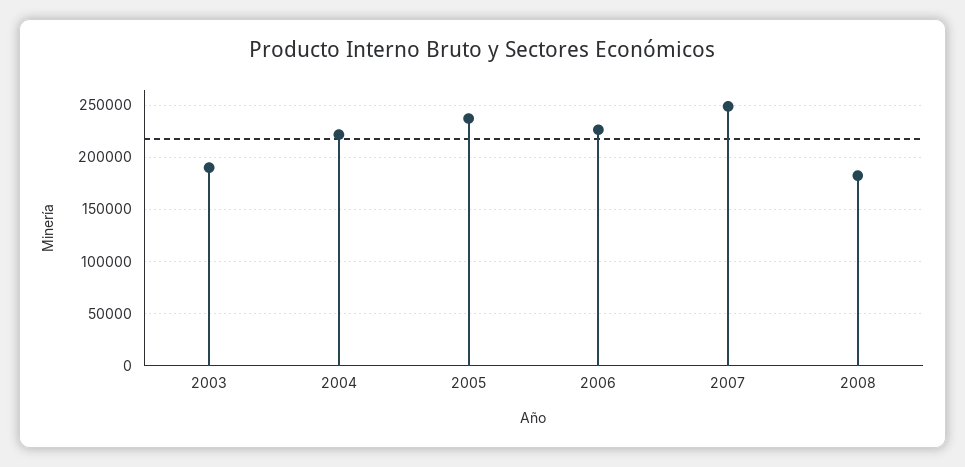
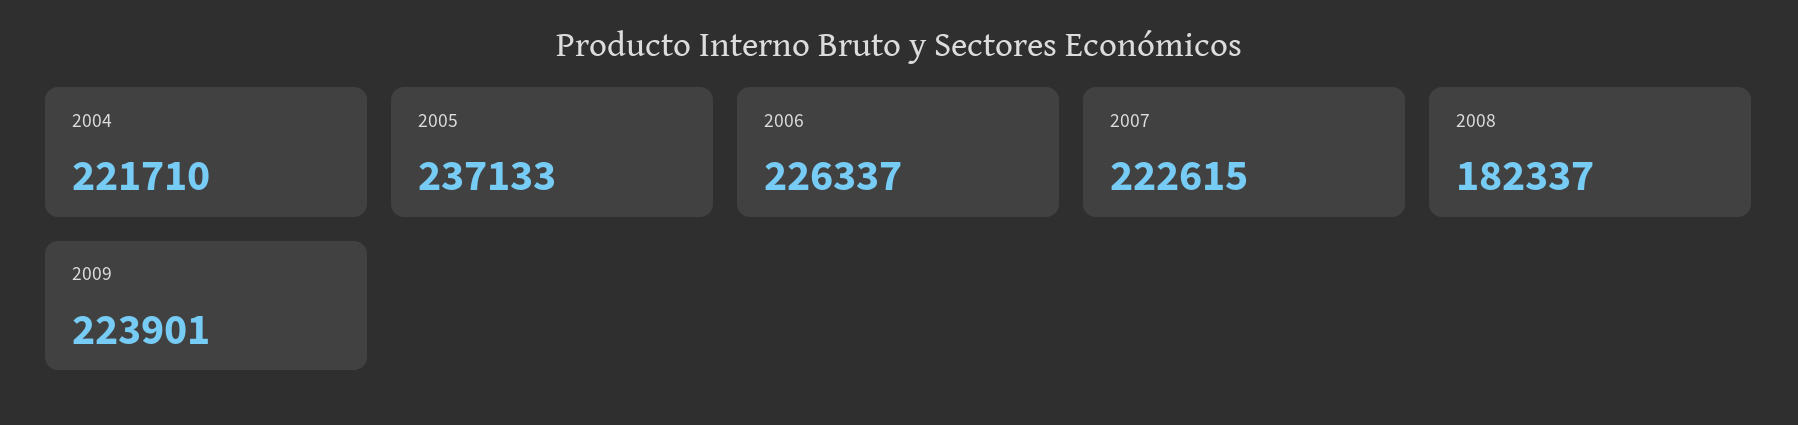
2003: 190000 -> none
2007: 250000 -> 222615
2009: none -> 223901

